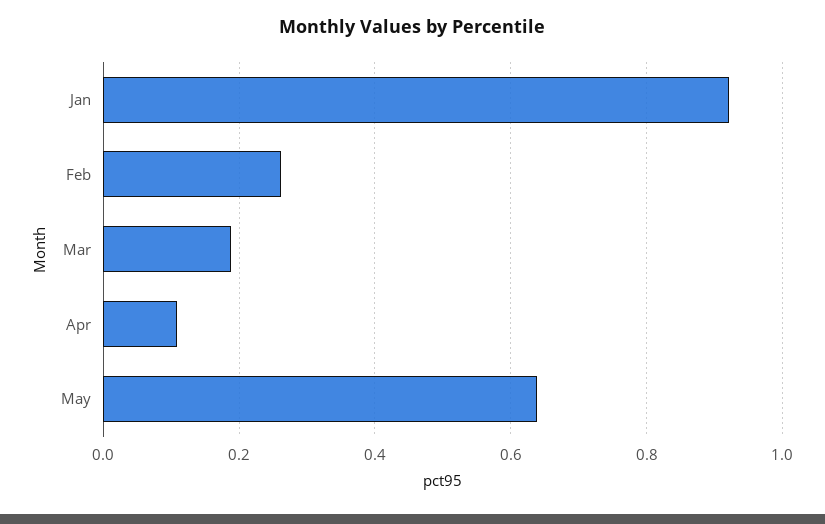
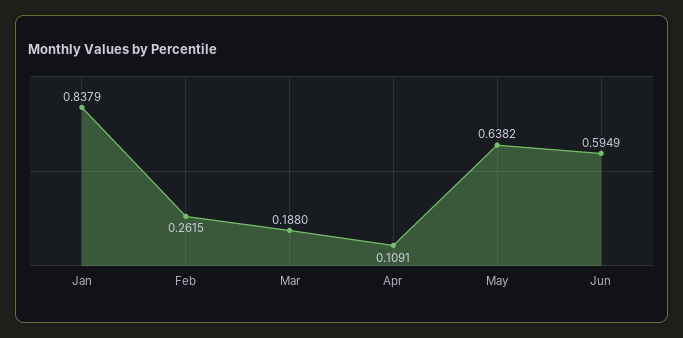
Jan: 0.92 -> 0.8379
Jun: none -> 0.5949

